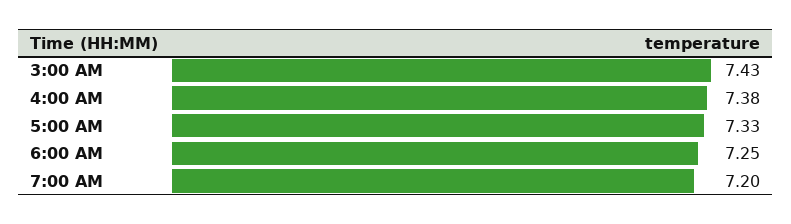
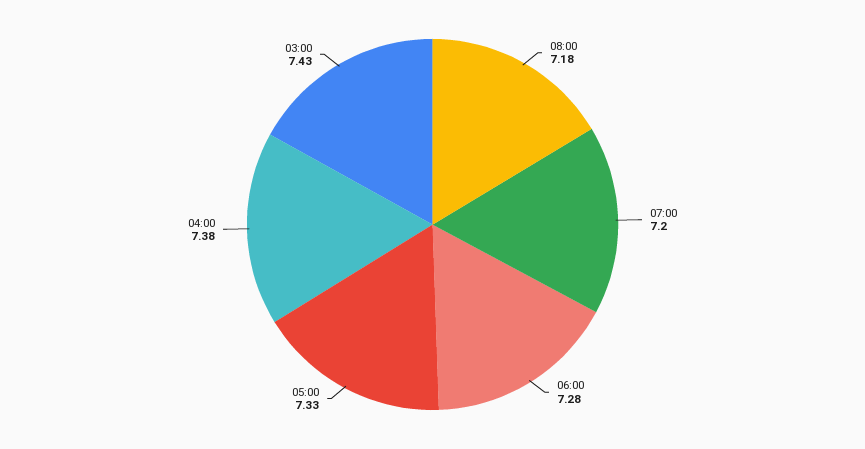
6:00 AM: 7.25 -> 7.28
08:00: none -> 7.18

